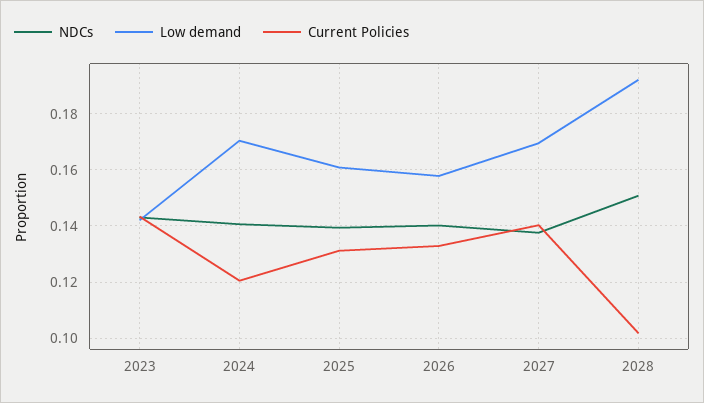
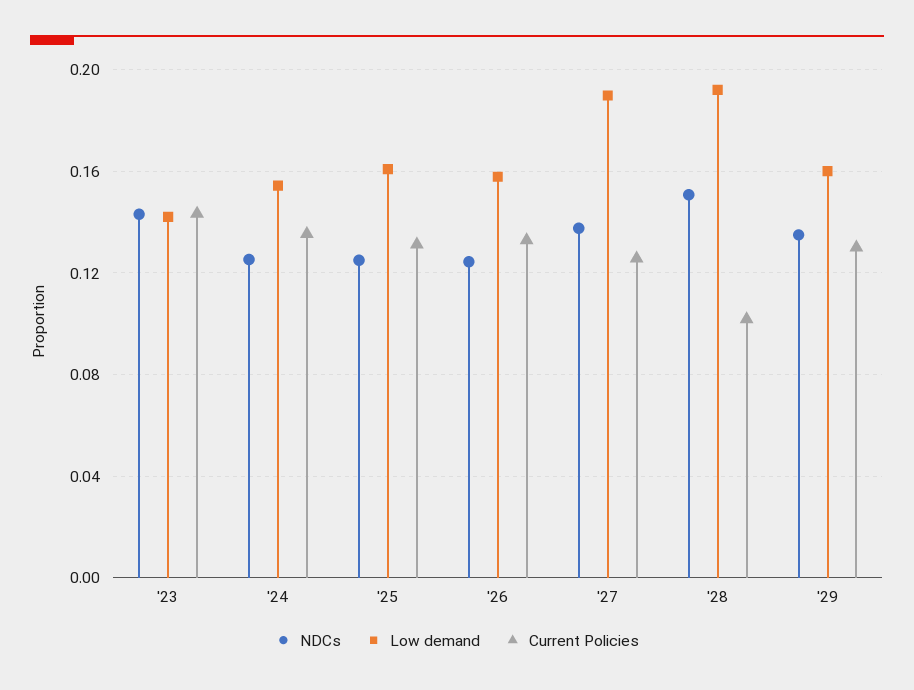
NDCs, 2024: 0.14 -> 0.125
Low demand, 2024: 0.17 -> 0.155
Current Policies, 2024: 0.12 -> 0.135
NDCs, 2025: 0.14 -> 0.125
NDCs, 2026: 0.14 -> 0.125
Low demand, 2027: 0.17 -> 0.19
Current Policies, 2027: 0.14 -> 0.125
NDCs, '29: none -> 0.135
Low demand, '29: none -> 0.16
Current Policies, '29: none -> 0.13

